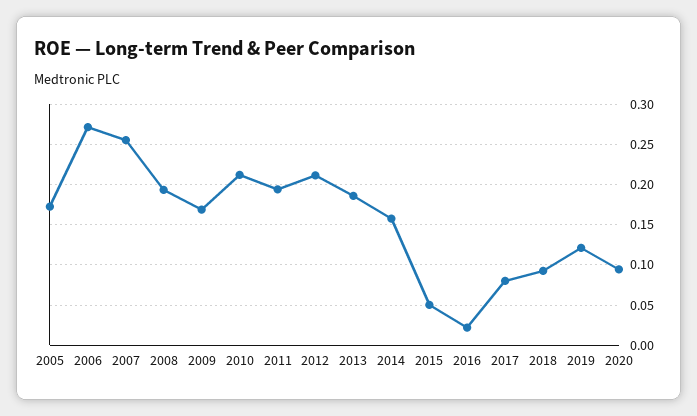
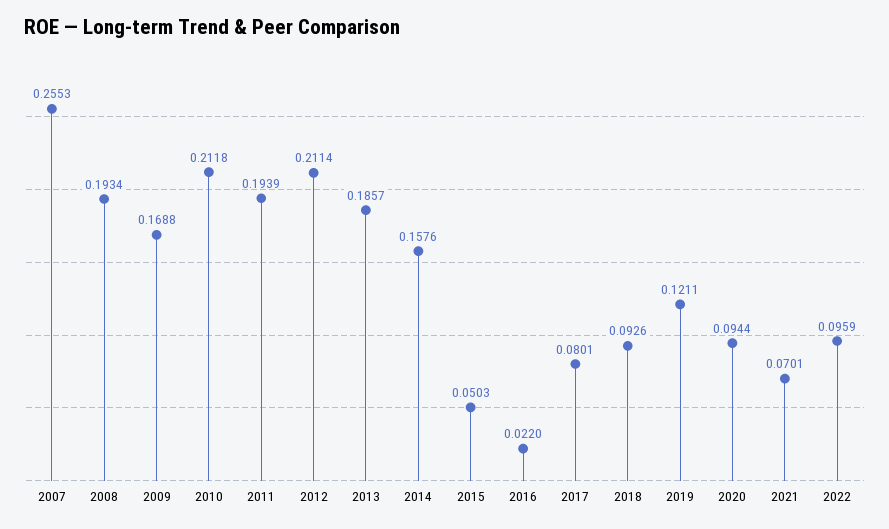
2005: 0.17 -> none
2006: 0.27 -> none
2021: none -> 0.0701
2022: none -> 0.0959

